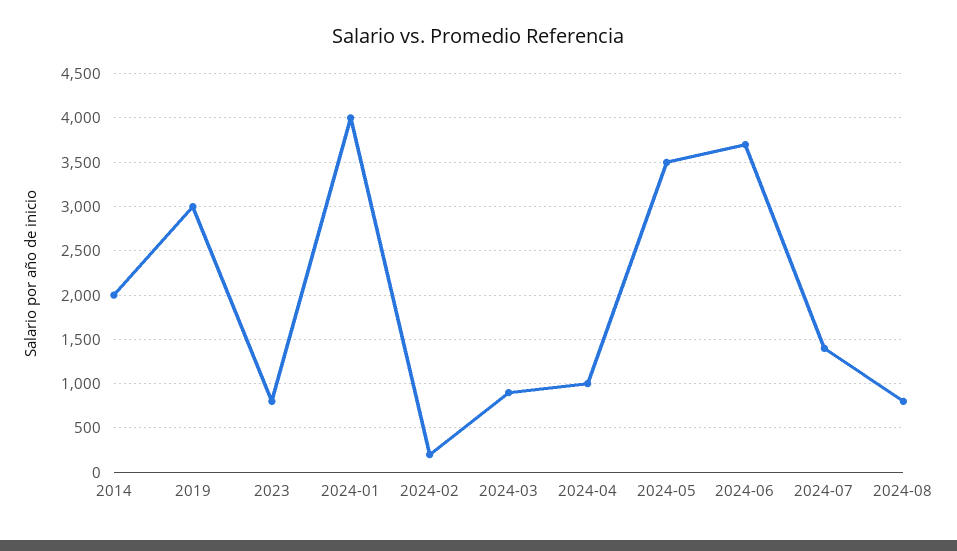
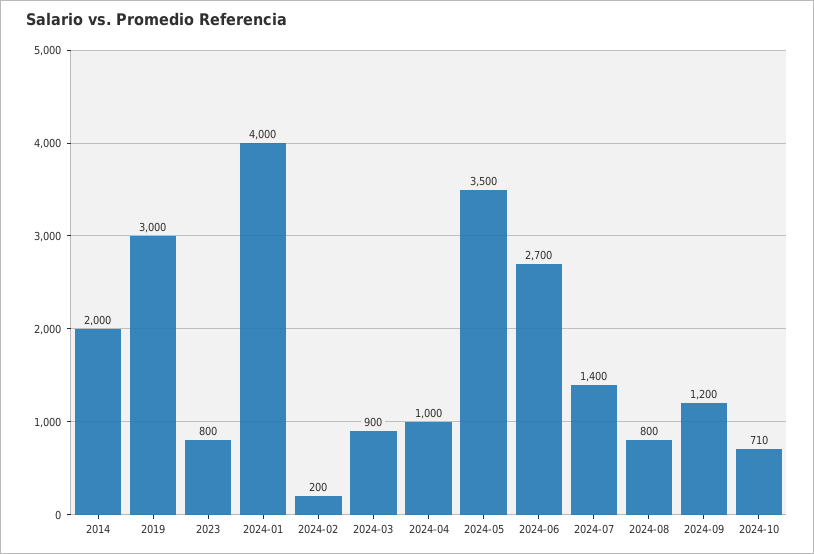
2024-06: 3700 -> 2700
2024-09: none -> 1200
2024-10: none -> 710

